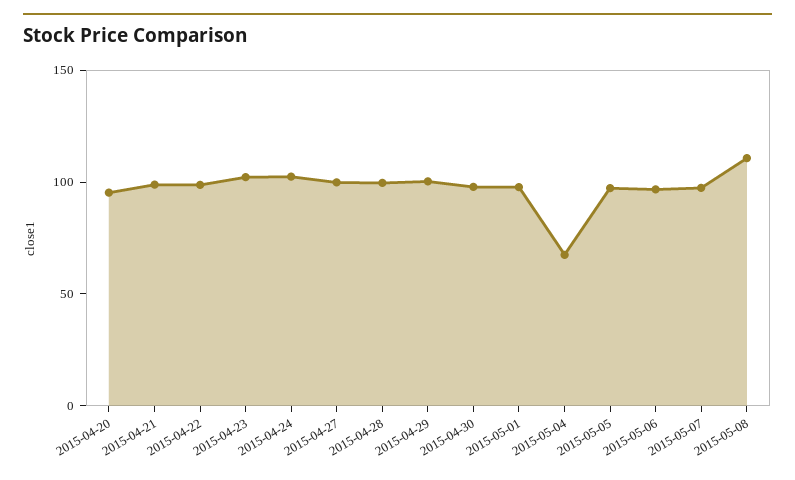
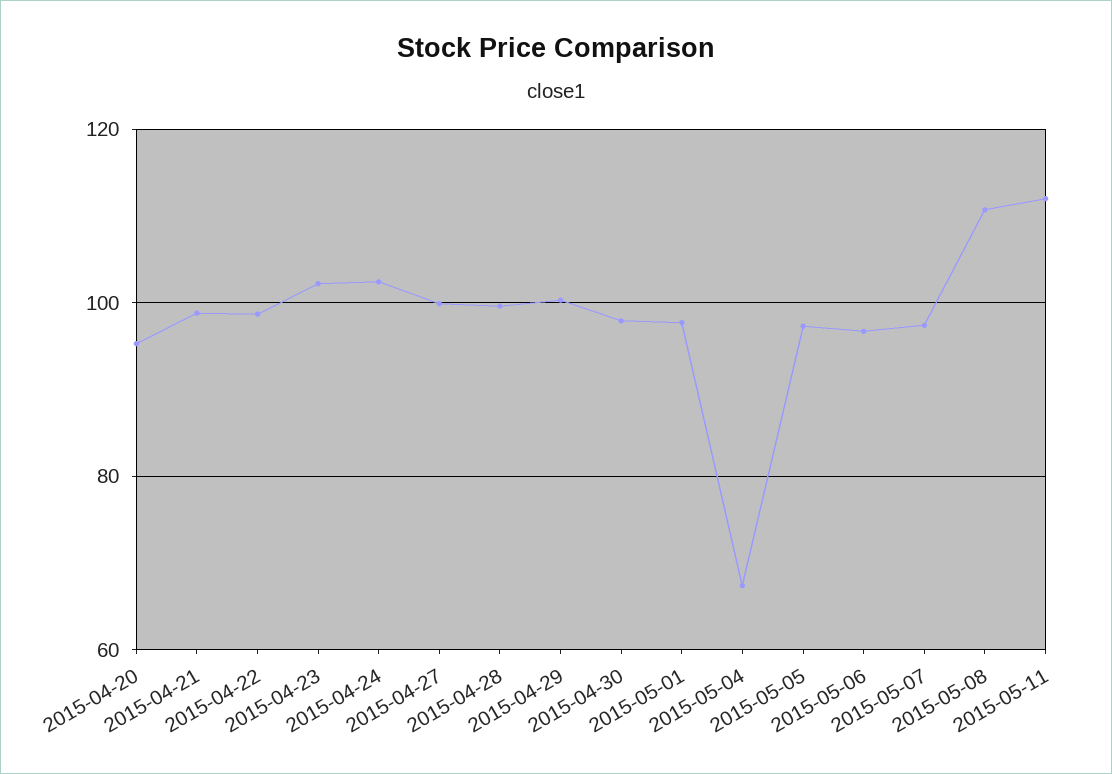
2015-05-11: none -> 112

